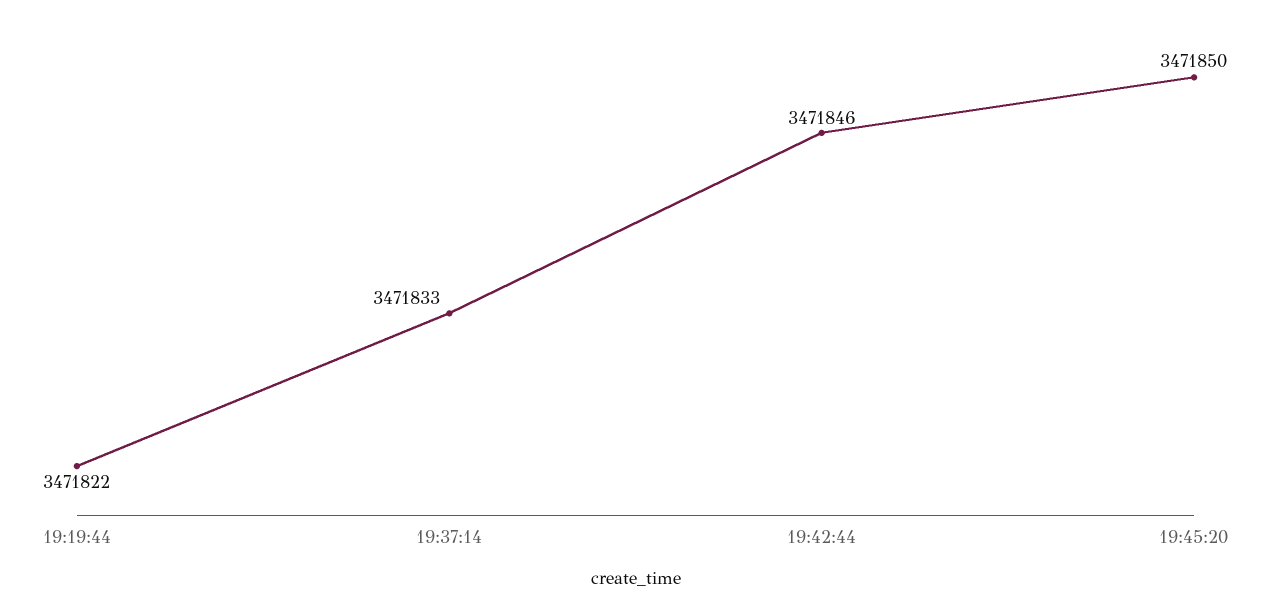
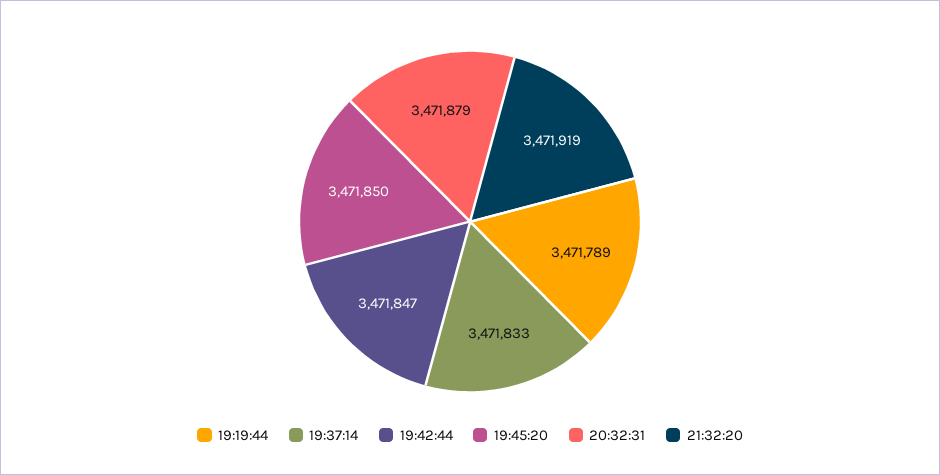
19:19:44: 3471822 -> 3471789
19:42:44: 3471846 -> 3471847
20:32:31: none -> 3471879
21:32:20: none -> 3471919

